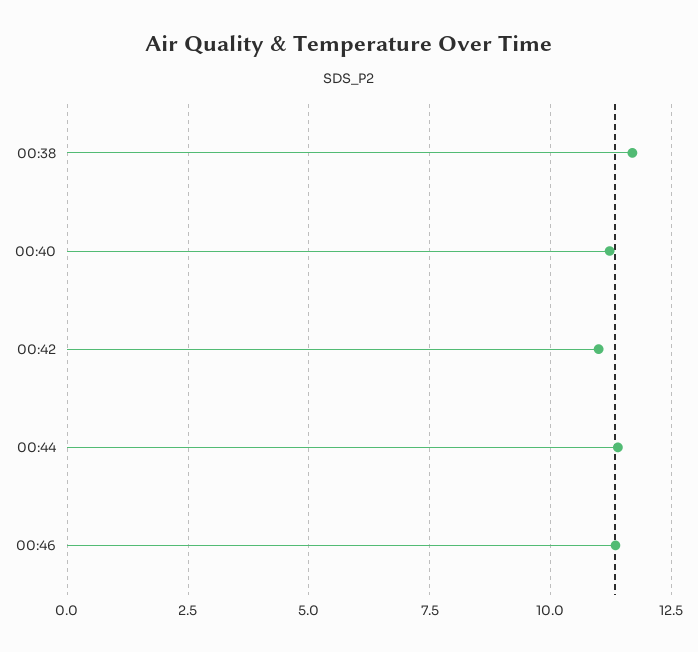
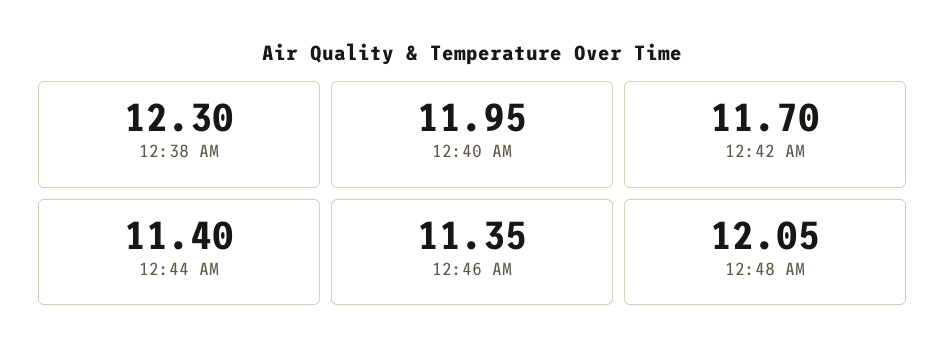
00:38: 11.75 -> 12.3
00:40: 11.25 -> 11.95
00:42: 11 -> 11.7
12:48 AM: none -> 12.05

